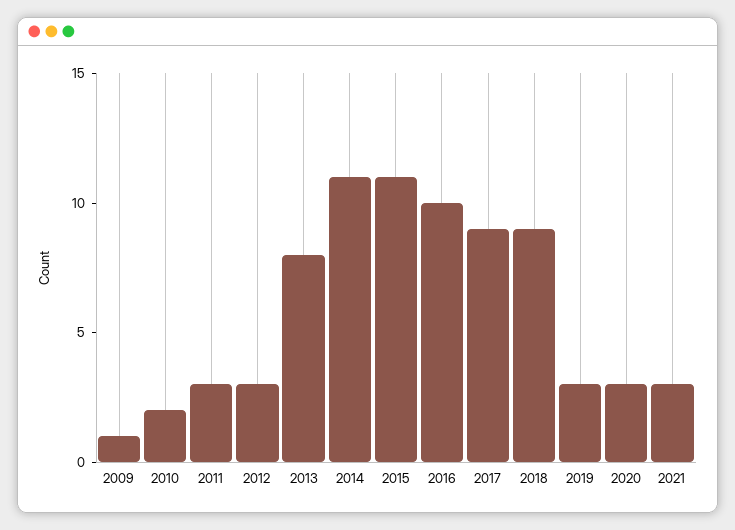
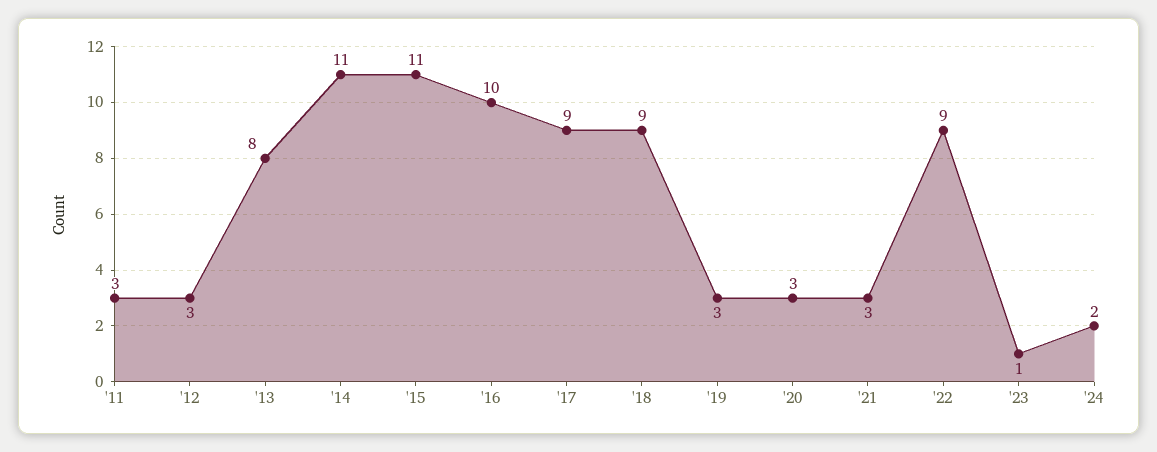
2009: 1 -> none
2010: 2 -> none
'22: none -> 9
'23: none -> 1
'24: none -> 2

